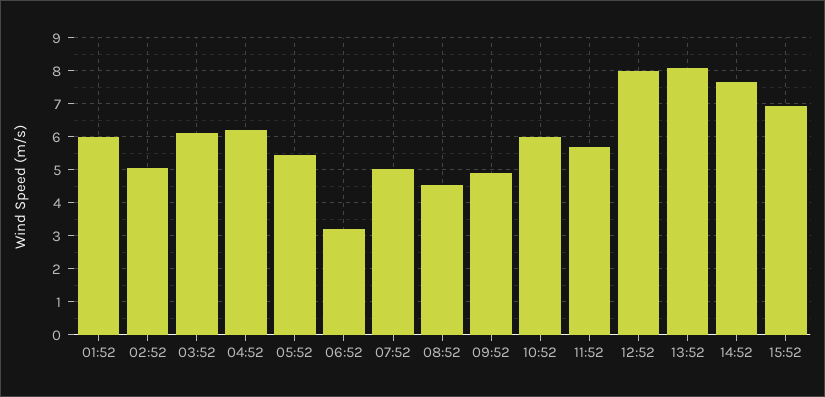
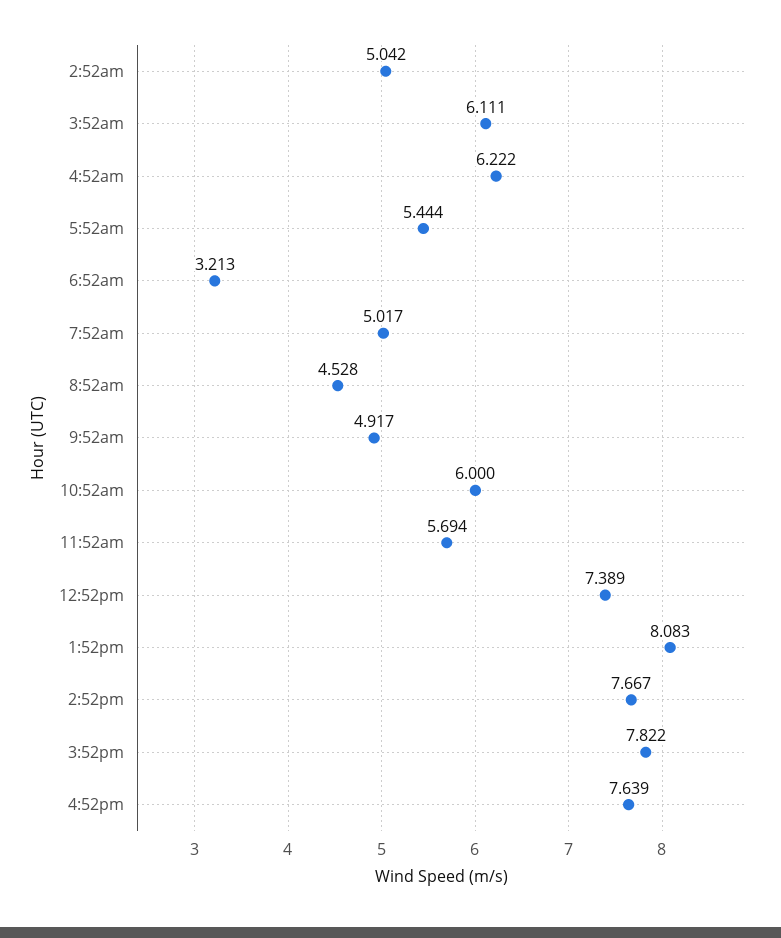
01:52: 6 -> none
12:52: 8 -> 7.389
15:52: 7 -> 7.822
4:52pm: none -> 7.639

